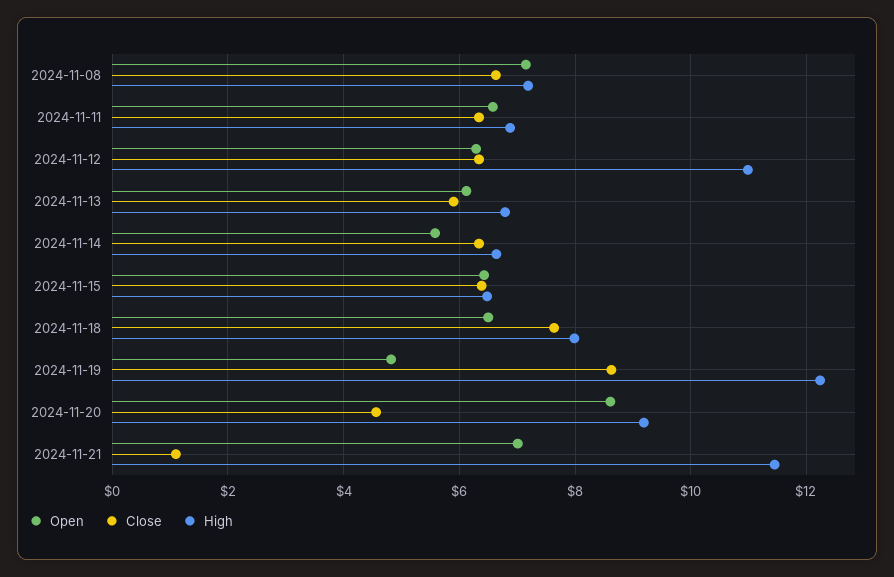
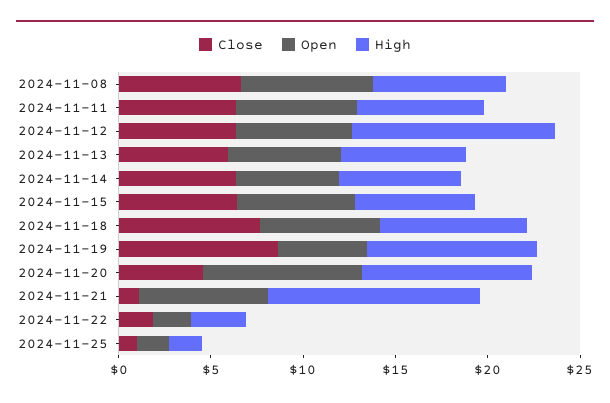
High, 2024-11-19: 12.2 -> 9
Close, 2024-11-22: none -> 2
Open, 2024-11-22: none -> 2
High, 2024-11-22: none -> 3
Close, 2024-11-25: none -> 1
Open, 2024-11-25: none -> 2
High, 2024-11-25: none -> 2

